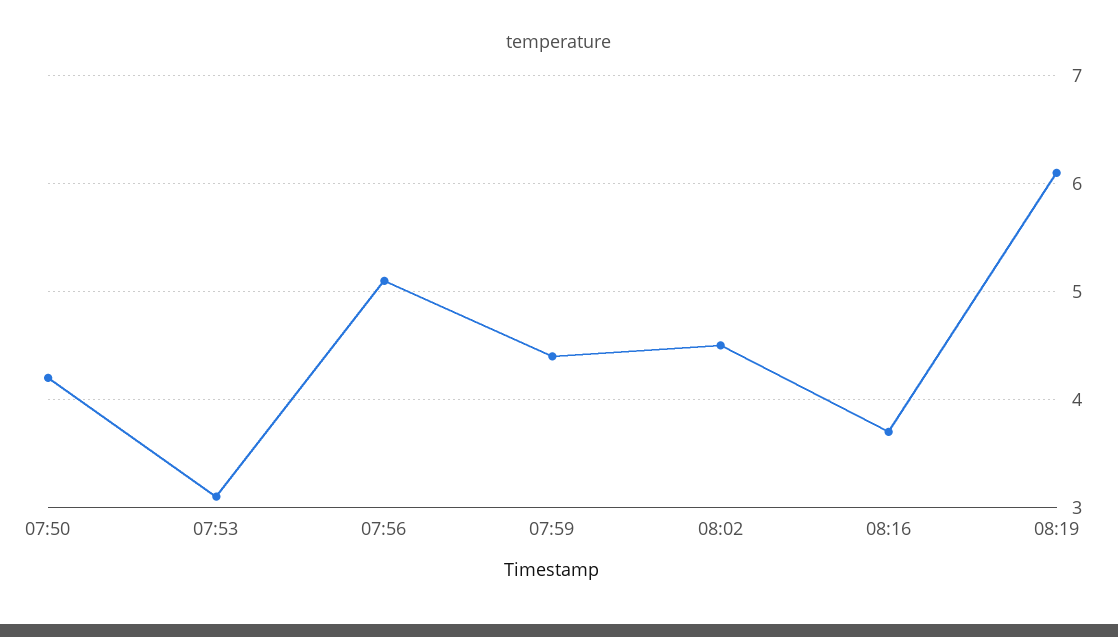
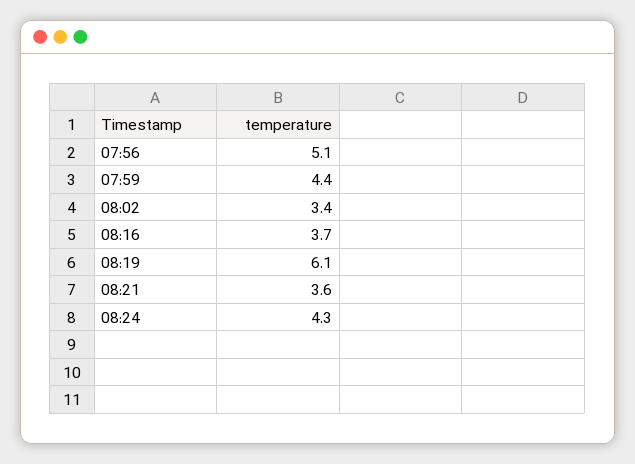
07:50: 4.2 -> none
07:53: 3.1 -> none
08:02: 4.5 -> 3.4
08:21: none -> 3.6
08:24: none -> 4.3

